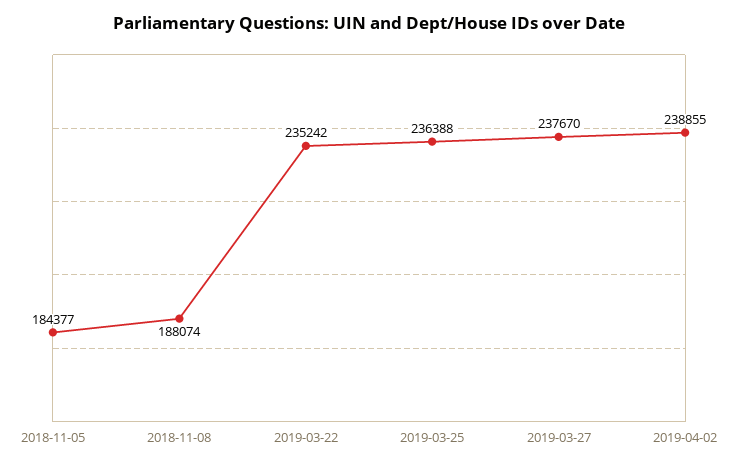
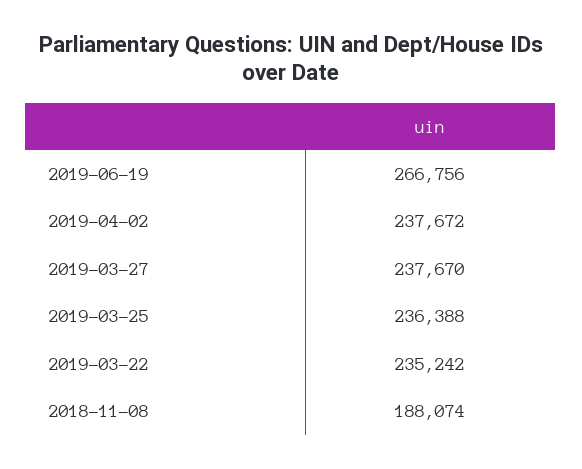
2018-11-05: 184377 -> none
2019-04-02: 238855 -> 237672
2019-06-19: none -> 266756

